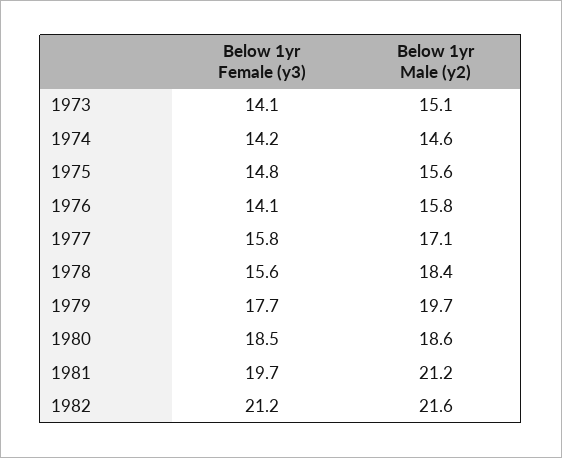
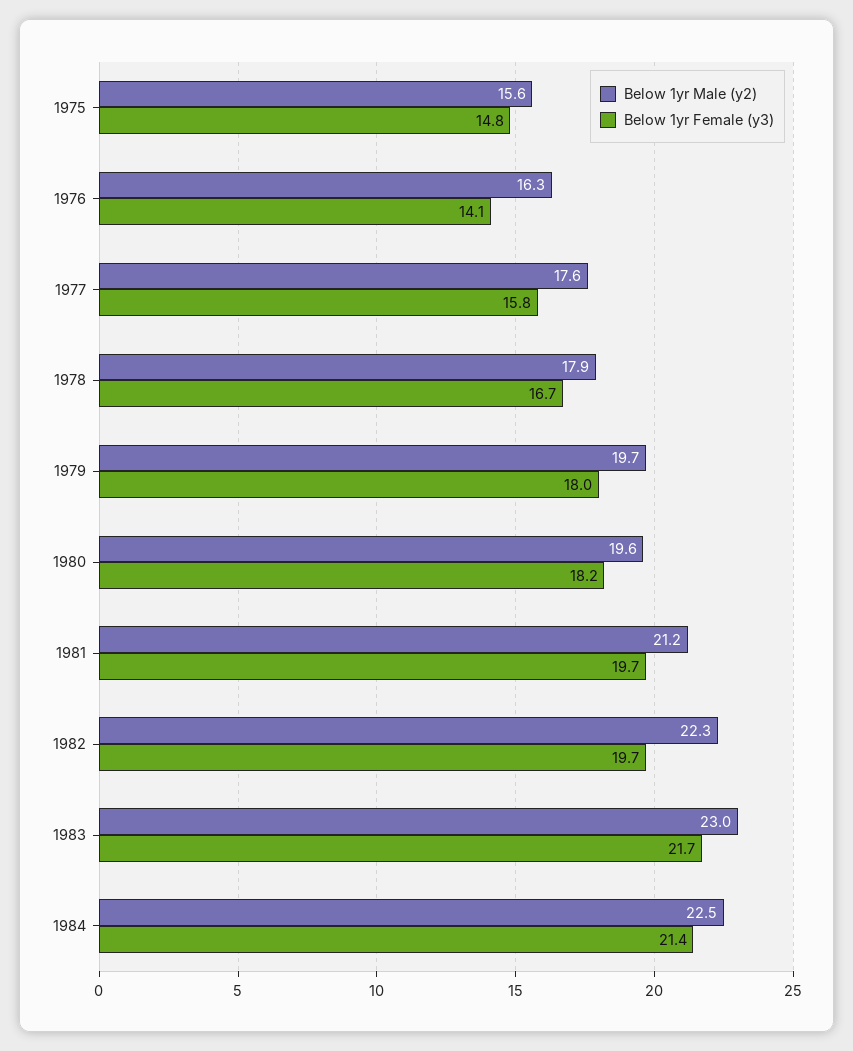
Below 1yr Female (y3), 1973: 14.1 -> none
Below 1yr Male (y2), 1973: 15.1 -> none
Below 1yr Female (y3), 1974: 14.2 -> none
Below 1yr Male (y2), 1974: 14.6 -> none
Below 1yr Male (y2), 1976: 15.8 -> 16.3
Below 1yr Male (y2), 1977: 17.1 -> 17.6
Below 1yr Female (y3), 1978: 15.6 -> 16.7
Below 1yr Male (y2), 1978: 18.4 -> 17.9
Below 1yr Female (y3), 1979: 17.7 -> 18
Below 1yr Female (y3), 1980: 18.5 -> 18.2
Below 1yr Male (y2), 1980: 18.6 -> 19.6
Below 1yr Female (y3), 1982: 21.2 -> 19.7
Below 1yr Male (y2), 1982: 21.6 -> 22.3
Below 1yr Male (y2), 1983: none -> 23
Below 1yr Female (y3), 1983: none -> 21.7
Below 1yr Male (y2), 1984: none -> 22.5
Below 1yr Female (y3), 1984: none -> 21.4

